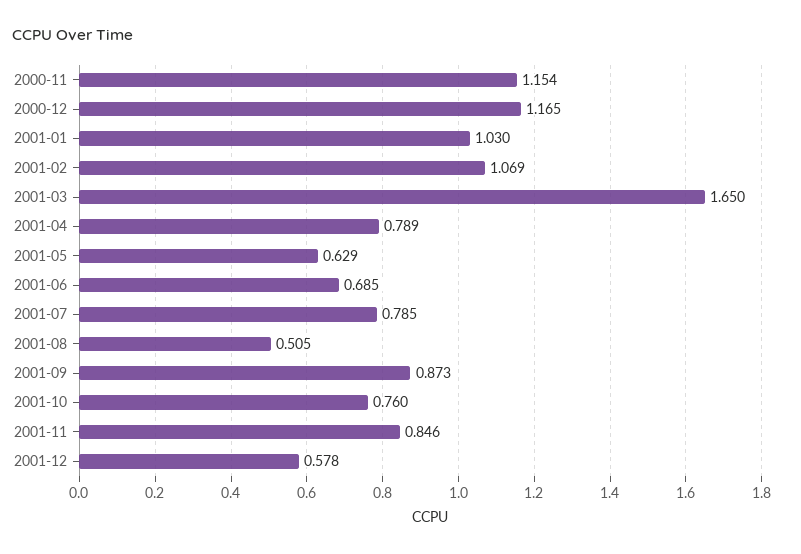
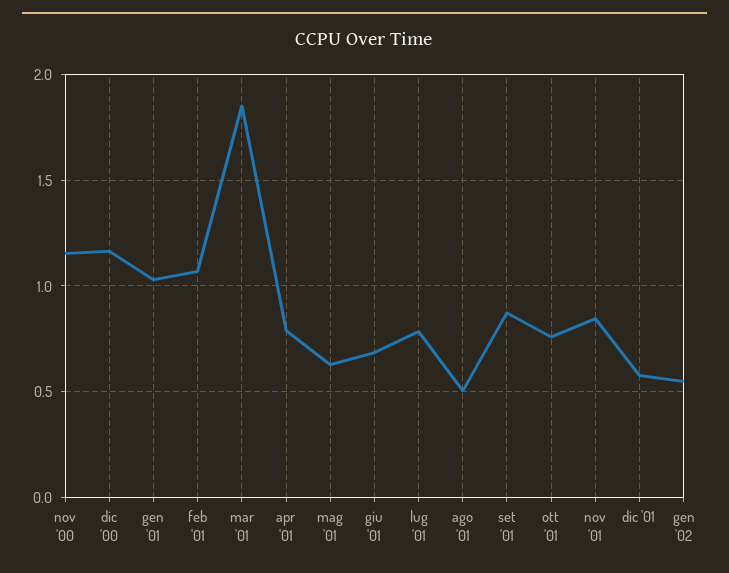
2001-03: 1.65 -> 1.85
gen '02: none -> 0.55

